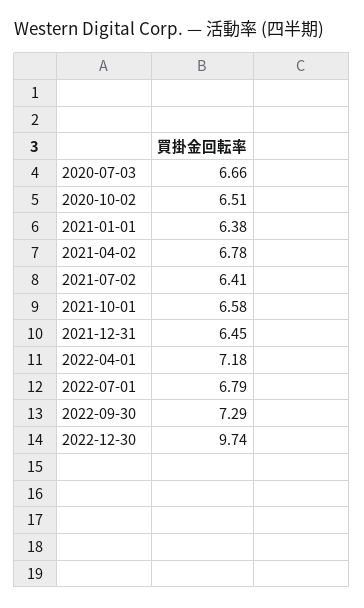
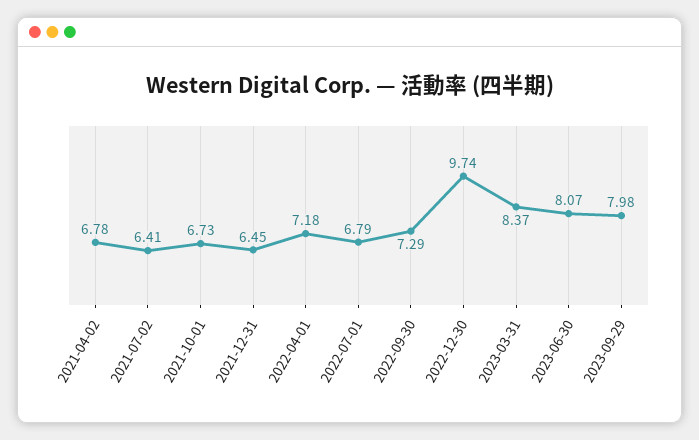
2020-07-03: 6.66 -> none
2020-10-02: 6.51 -> none
2021-01-01: 6.38 -> none
2021-10-01: 6.58 -> 6.73
2023-03-31: none -> 8.37
2023-06-30: none -> 8.07
2023-09-29: none -> 7.98

